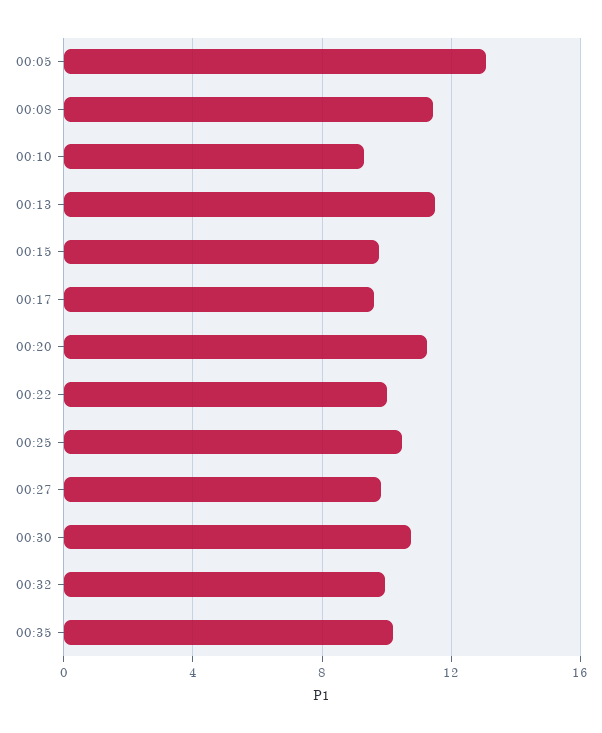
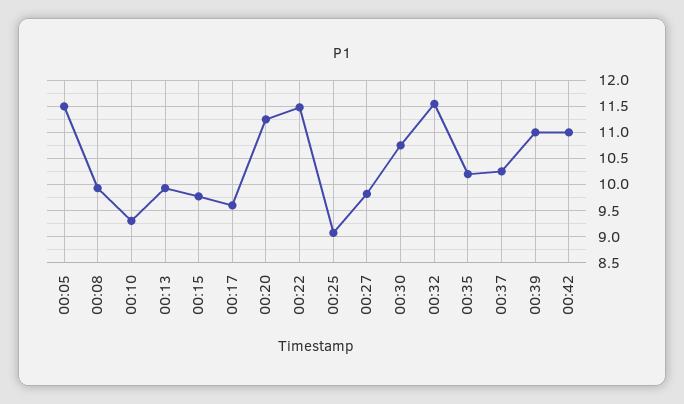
00:05: 13 -> 11.5
00:08: 11.5 -> 10
00:13: 11.5 -> 10
00:22: 10 -> 11.5
00:25: 10.5 -> 9
00:32: 10 -> 11.5
00:37: none -> 10.25
00:39: none -> 11
00:42: none -> 11

